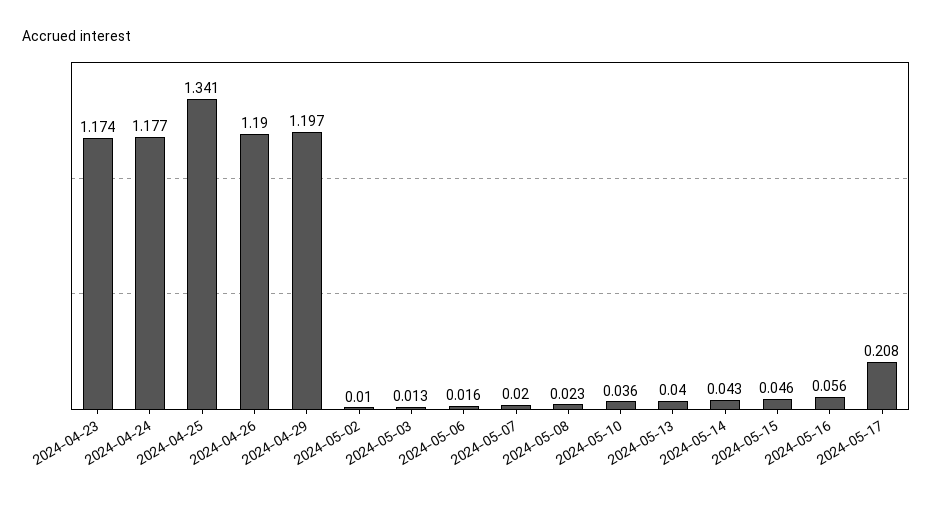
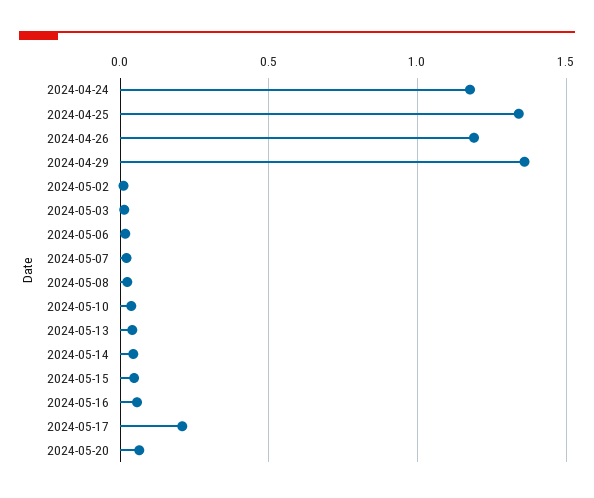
2024-04-23: 1.174 -> none
2024-04-29: 1.197 -> 1.35
2024-05-20: none -> 0.05

